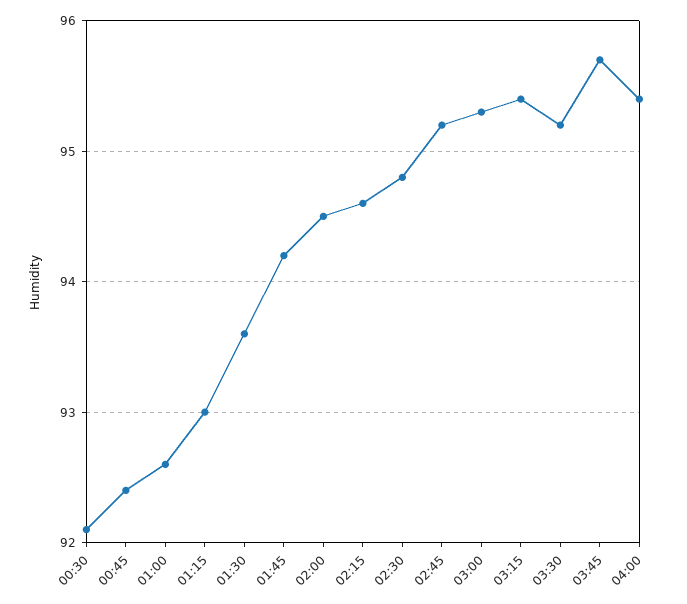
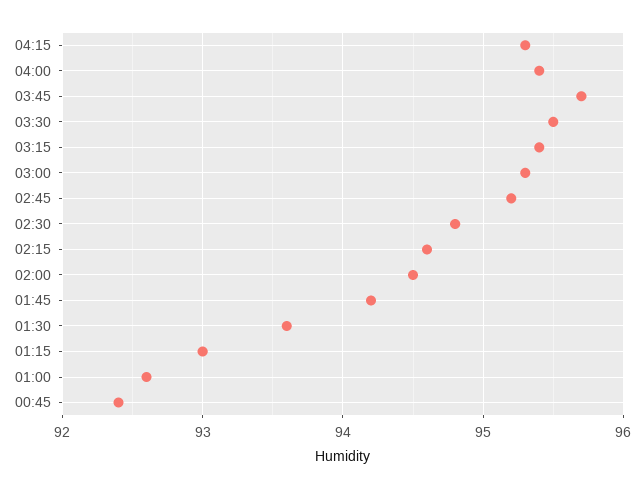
00:30: 92.1 -> none
03:30: 95.2 -> 95.5
04:15: none -> 95.3

